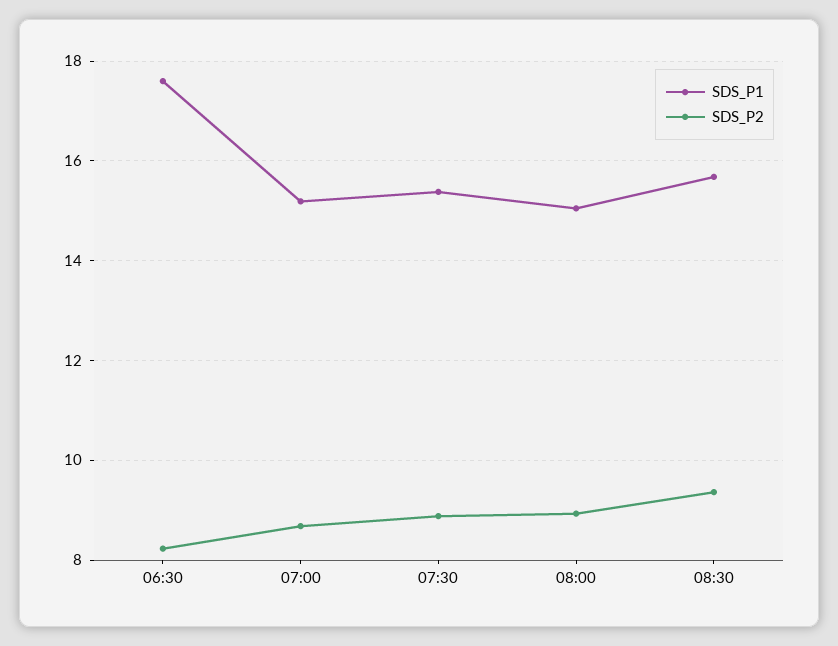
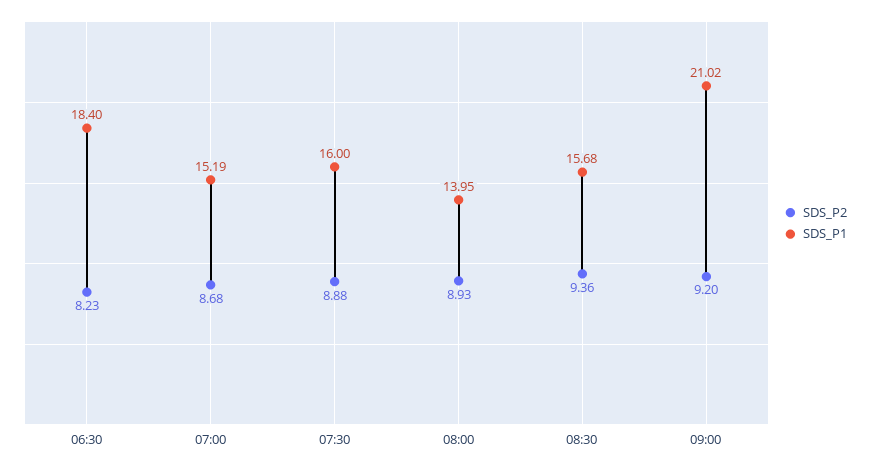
SDS_P1, 06:30: 17.6 -> 18.4
SDS_P1, 07:30: 15.4 -> 16
SDS_P1, 08:00: 15 -> 13.95
SDS_P2, 09:00: none -> 9.2
SDS_P1, 09:00: none -> 21.02

